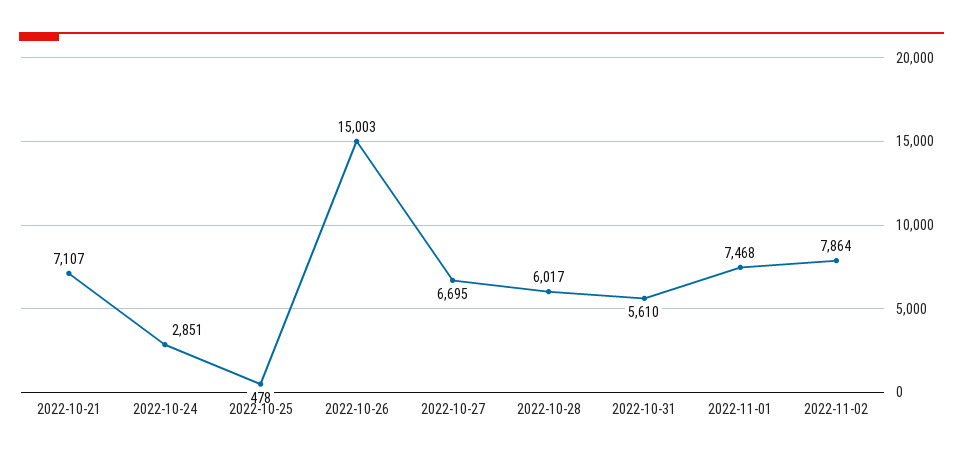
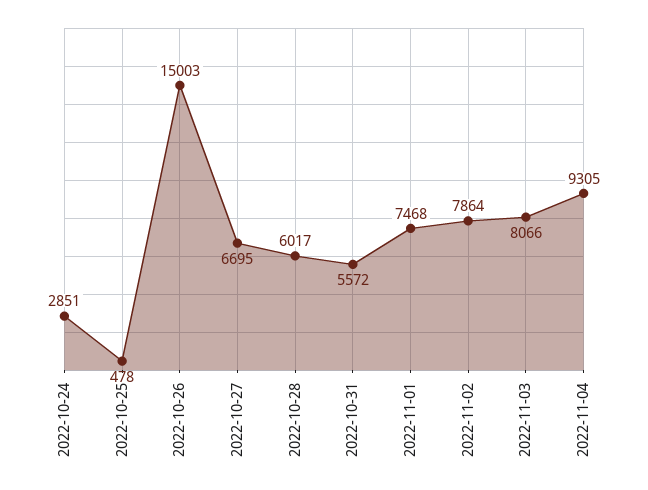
2022-10-21: 7107 -> none
2022-10-31: 5610 -> 5572
2022-11-03: none -> 8066
2022-11-04: none -> 9305

